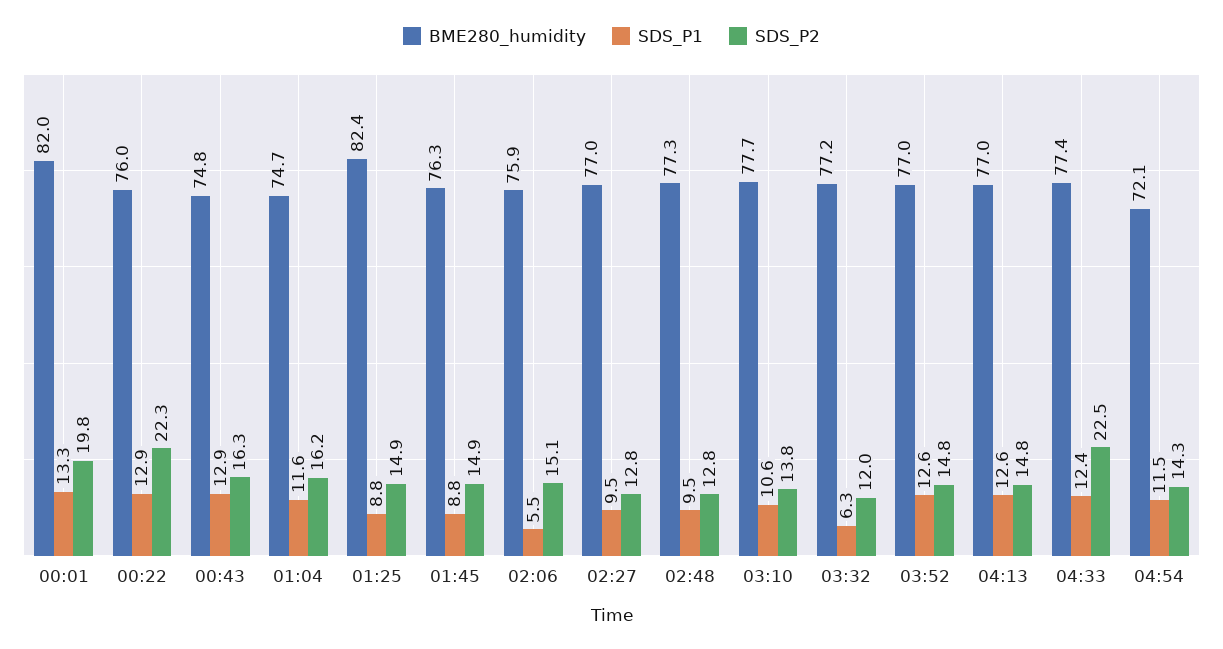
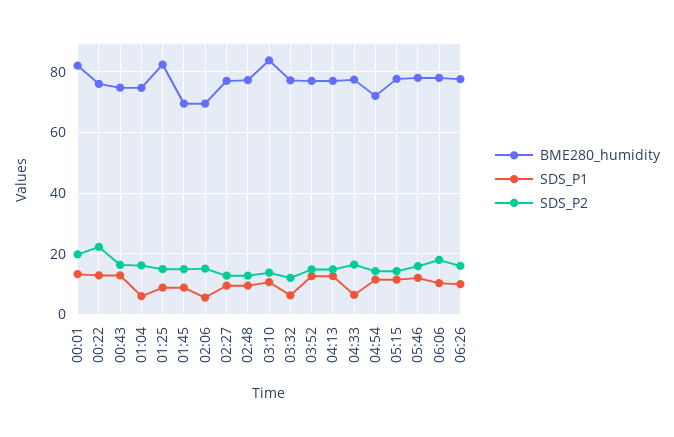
SDS_P1, 01:04: 11.6 -> 6
BME280_humidity, 01:45: 76.3 -> 70
BME280_humidity, 02:06: 75.9 -> 70
BME280_humidity, 03:10: 77.7 -> 84
SDS_P1, 04:33: 12.4 -> 6
SDS_P2, 04:33: 22.5 -> 16
BME280_humidity, 05:15: none -> 78
SDS_P1, 05:15: none -> 12
SDS_P2, 05:15: none -> 14
BME280_humidity, 05:46: none -> 78
SDS_P1, 05:46: none -> 12
SDS_P2, 05:46: none -> 16
BME280_humidity, 06:06: none -> 78
SDS_P1, 06:06: none -> 10
SDS_P2, 06:06: none -> 18
BME280_humidity, 06:26: none -> 78
SDS_P1, 06:26: none -> 10
SDS_P2, 06:26: none -> 16

